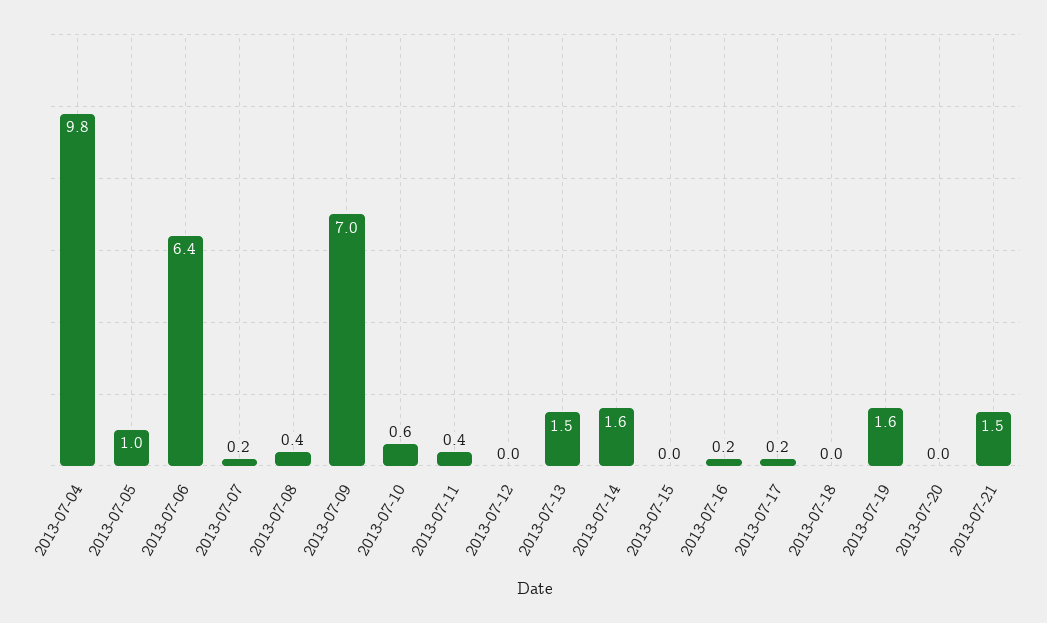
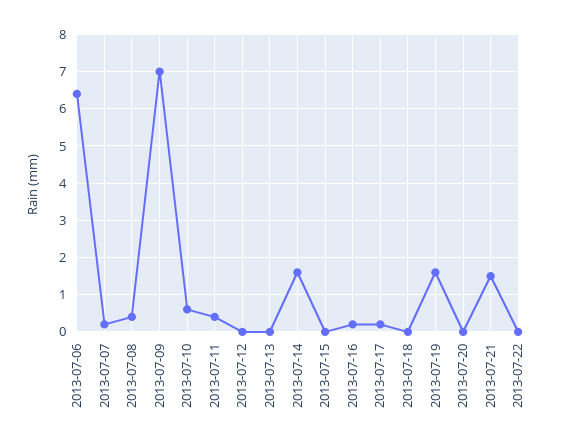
2013-07-04: 9.8 -> none
2013-07-05: 1 -> none
2013-07-13: 1.5 -> 0
2013-07-22: none -> 0

